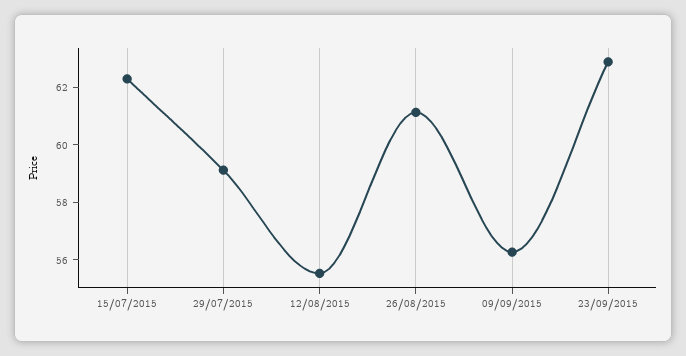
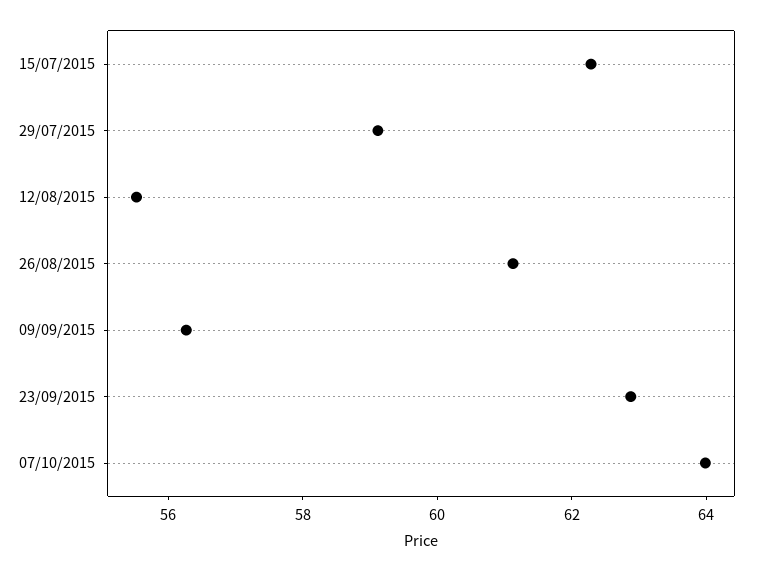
07/10/2015: none -> 64

